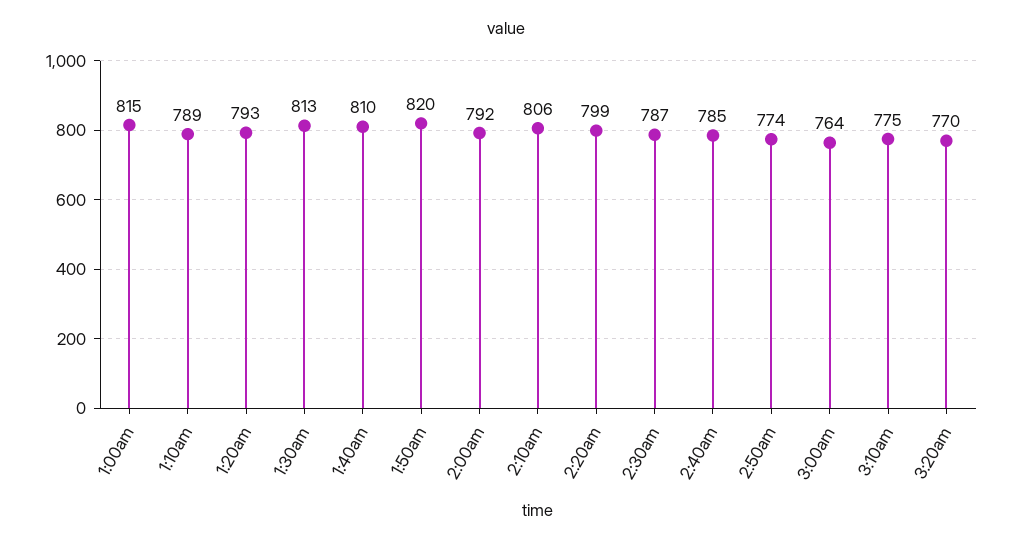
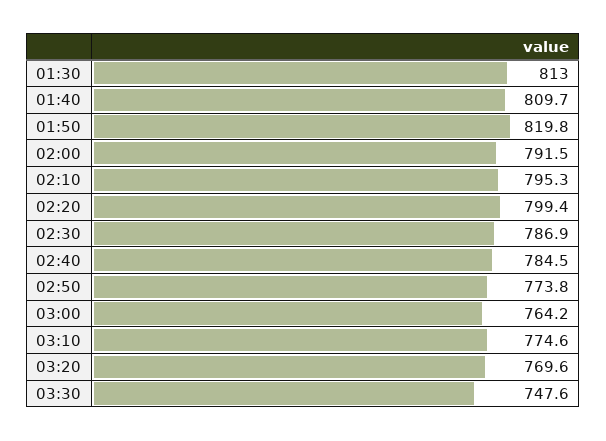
1:00am: 815 -> none
1:10am: 789 -> none
1:20am: 793 -> none
2:10am: 806 -> 795.3
03:30: none -> 747.6

